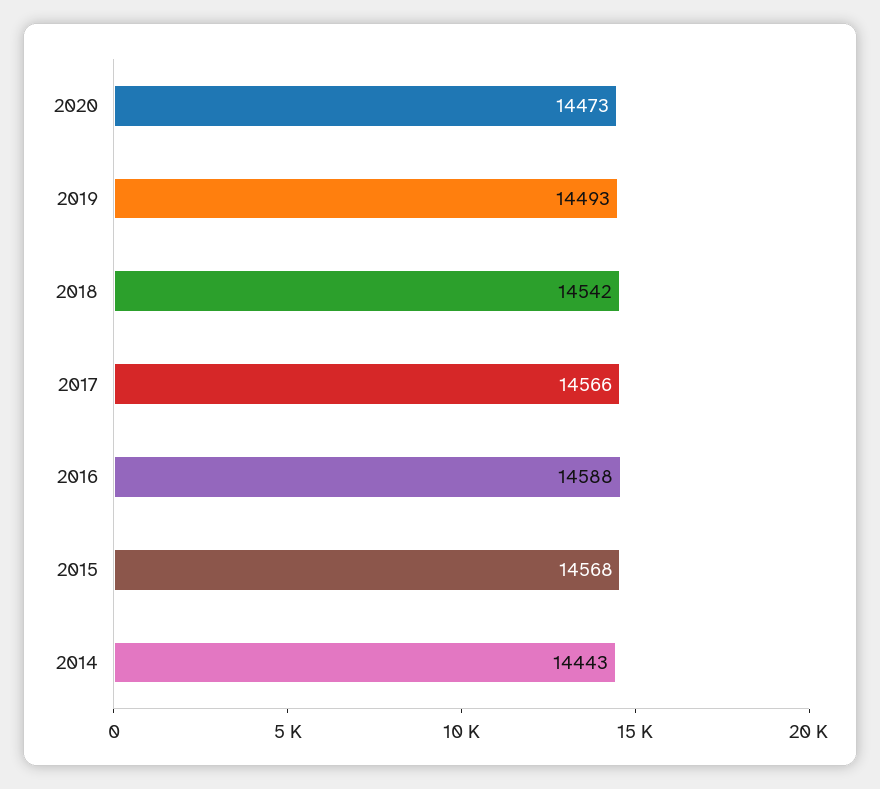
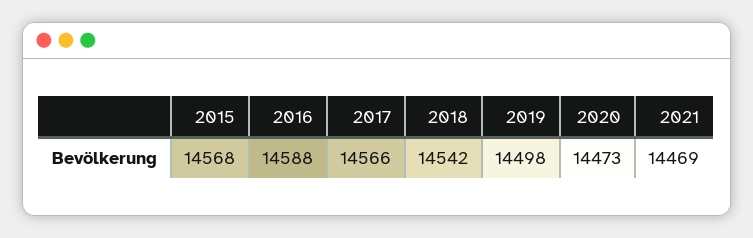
2019: 14493 -> 14498
2014: 14443 -> none
2021: none -> 14469

